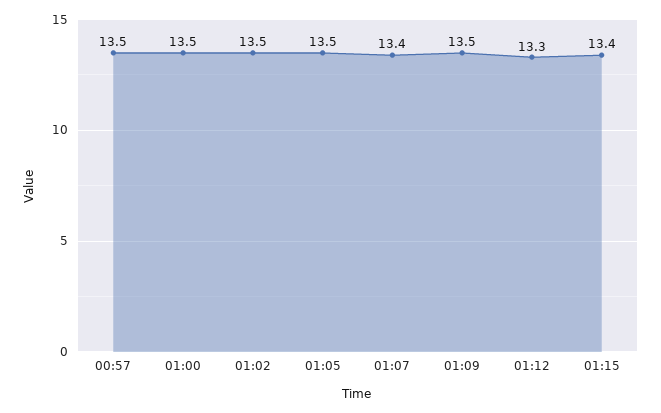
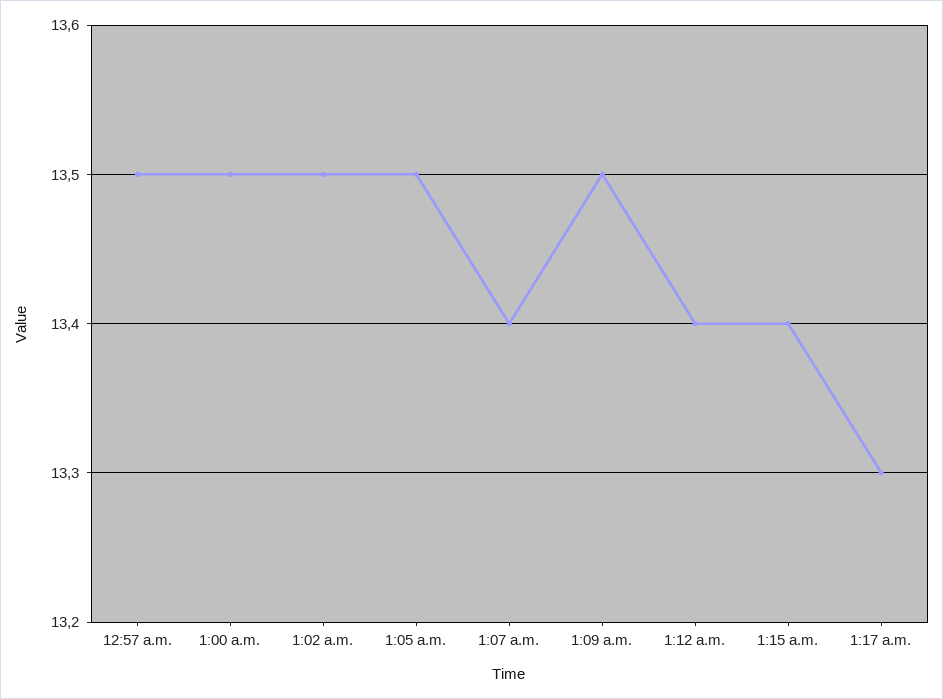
01:12: 13.3 -> 13.4
1:17 a.m.: none -> 13.3

